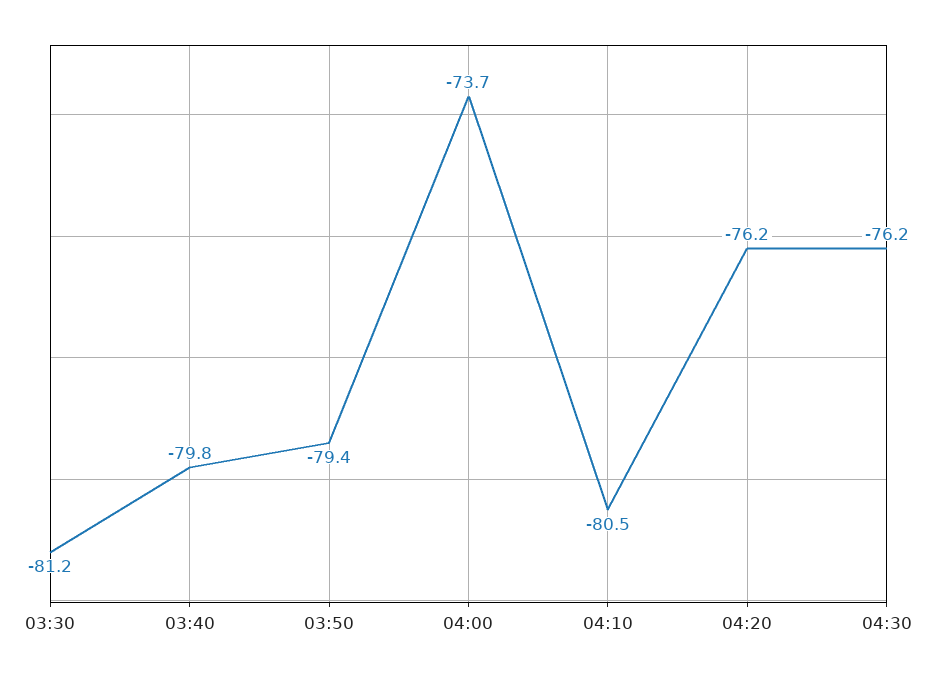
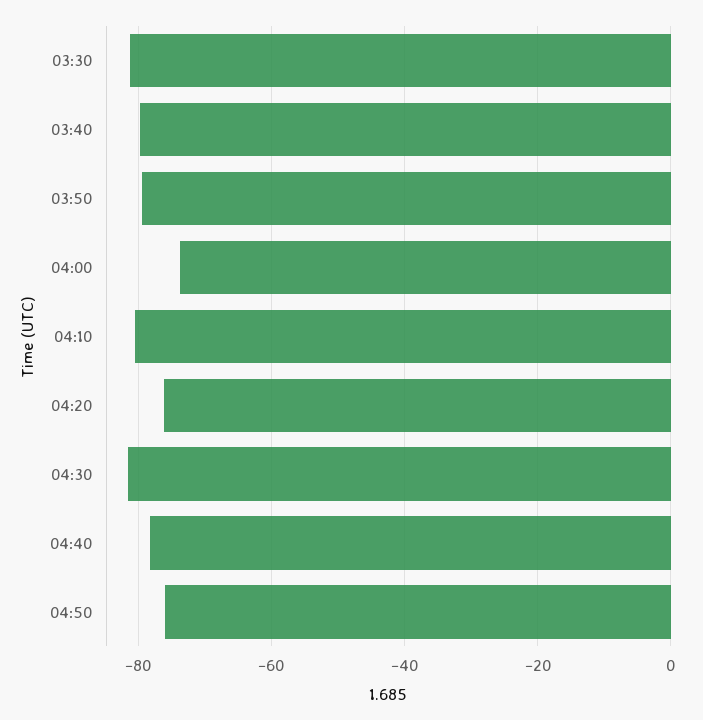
04:30: -76.2 -> -82
04:40: none -> -78
04:50: none -> -76

